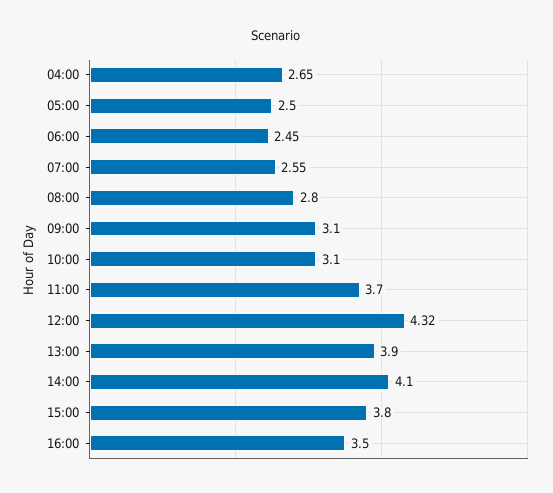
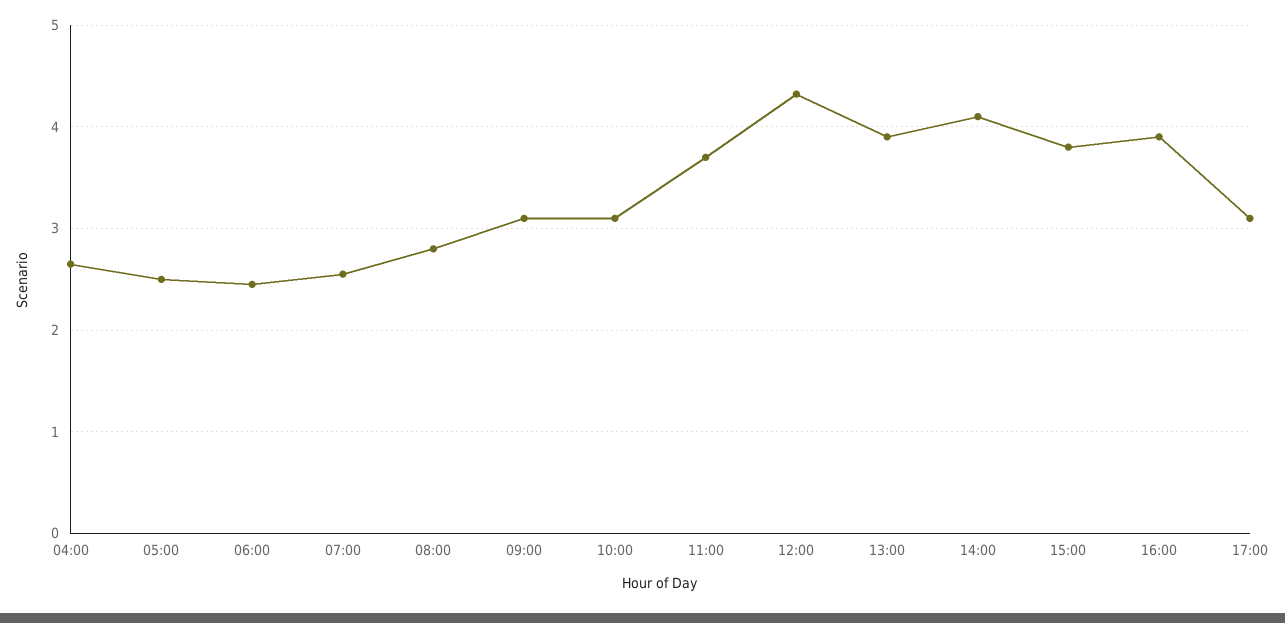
16:00: 3.5 -> 3.9
17:00: none -> 3.1

